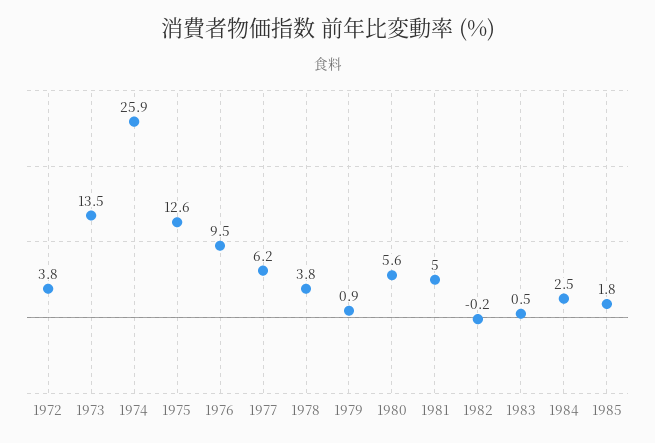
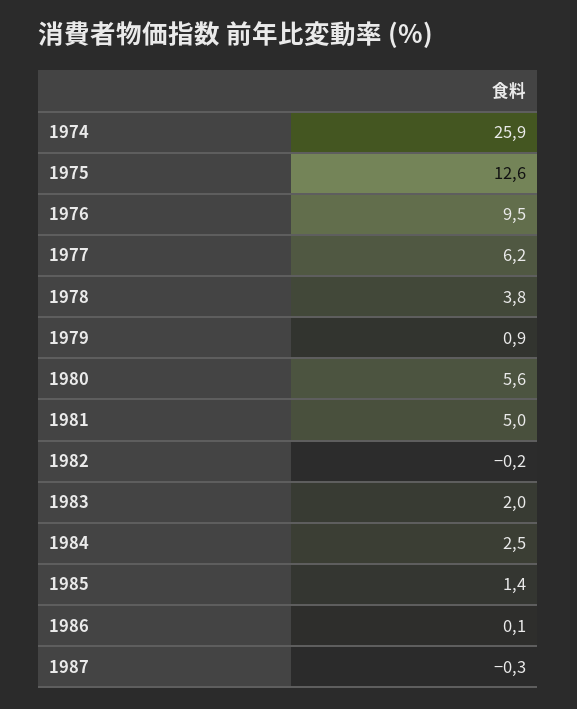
1972: 3.8 -> none
1973: 13.5 -> none
1983: 0.5 -> 2
1985: 1.8 -> 1.4
1986: none -> 0.1
1987: none -> -0.3

